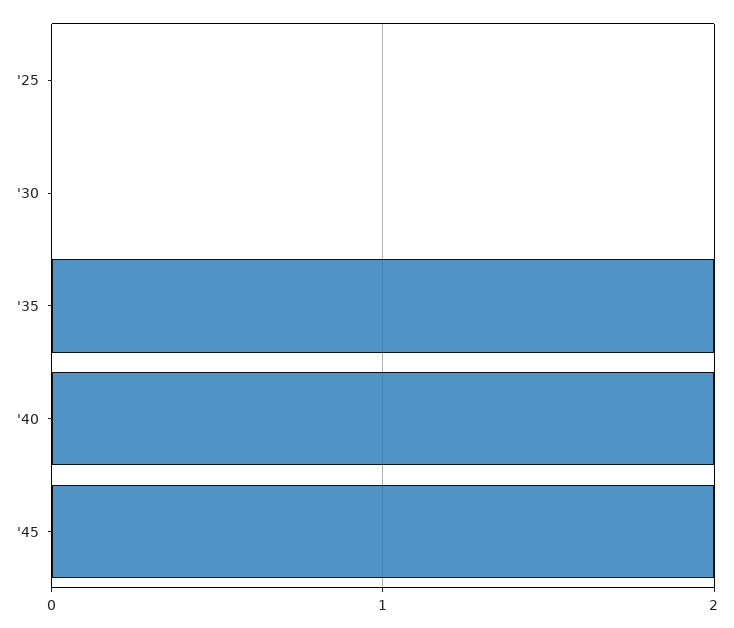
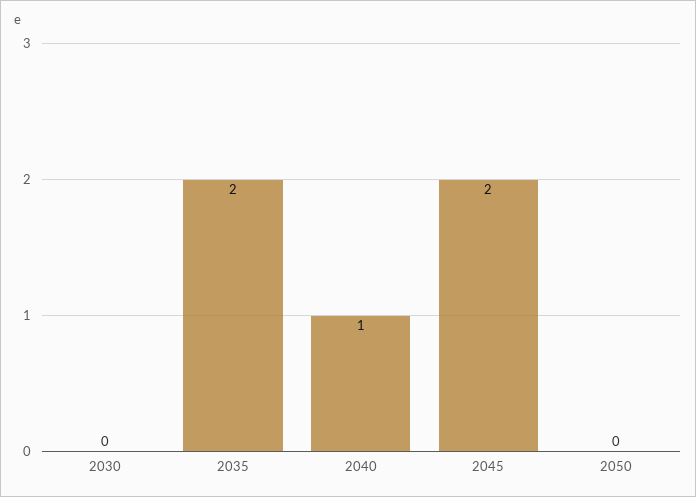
'25: 0 -> none
'40: 2 -> 1
2050: none -> 0

